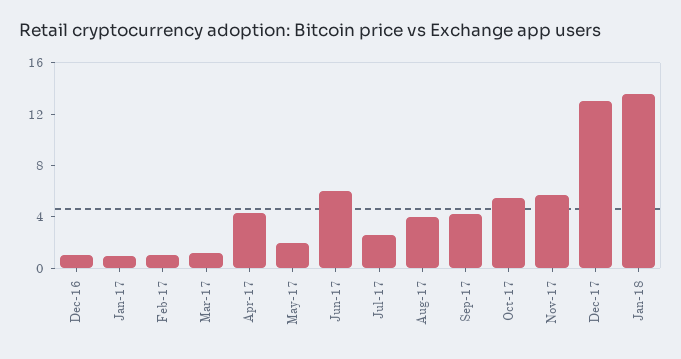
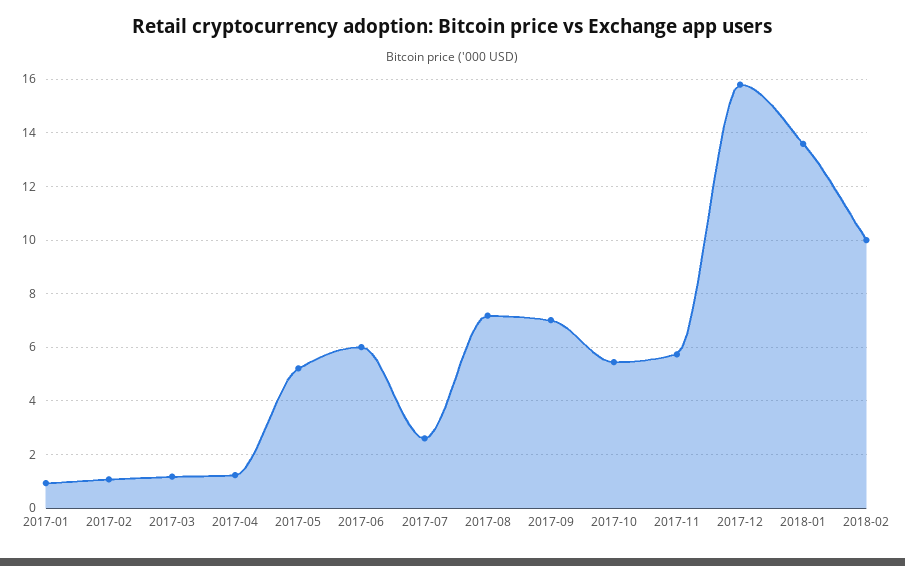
Dec-16: 1 -> none
Apr-17: 4 -> 1.25
May-17: 2 -> 5.25
Aug-17: 4 -> 7.25
Sep-17: 4 -> 7
Dec-17: 13 -> 15.75
2018-02: none -> 10

